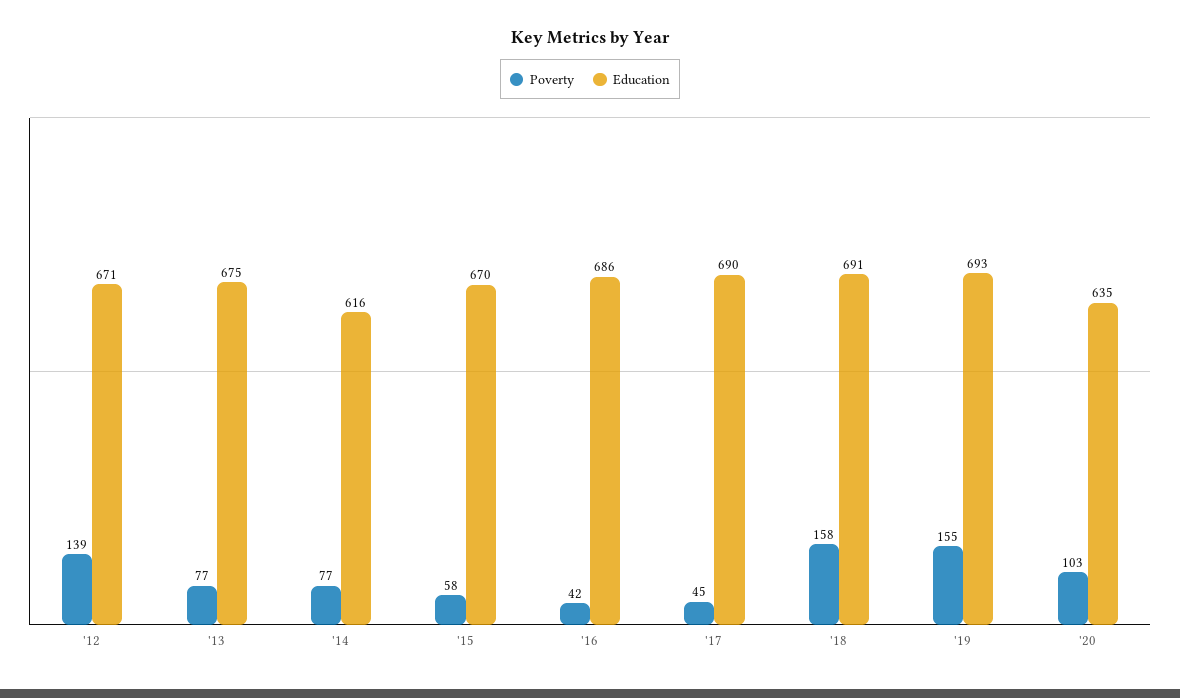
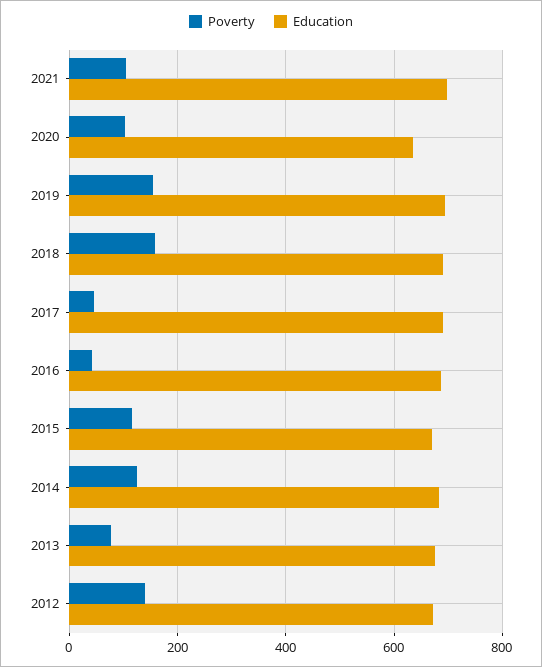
Poverty, '14: 77 -> 120
Education, '14: 616 -> 680
Poverty, '15: 58 -> 120
Poverty, 2021: none -> 100
Education, 2021: none -> 700

